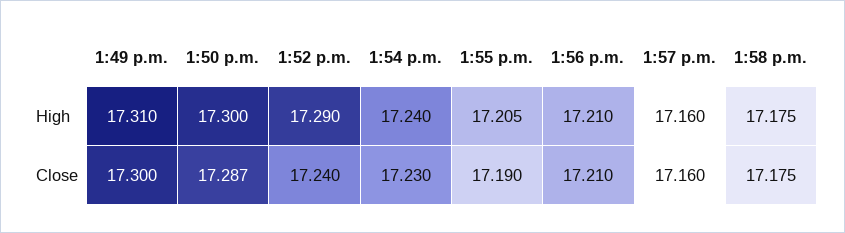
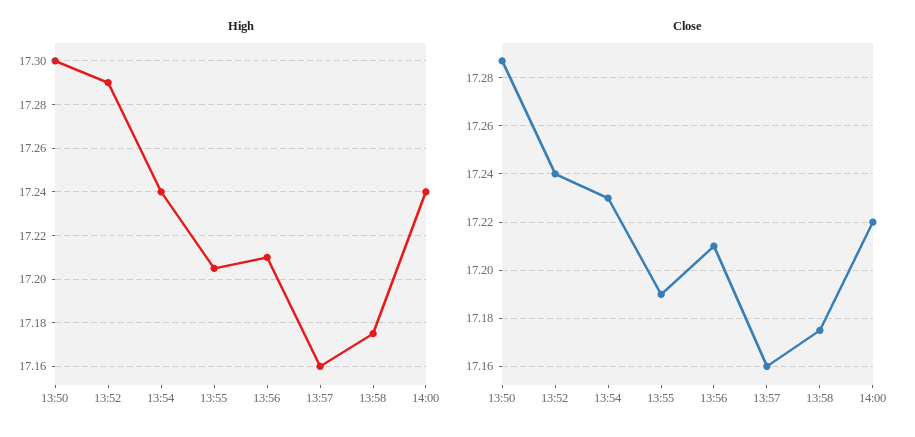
High, 1:49 p.m.: 17.31 -> none
Close, 1:49 p.m.: 17.3 -> none
High, 14:00: none -> 17.24
Close, 14:00: none -> 17.22

